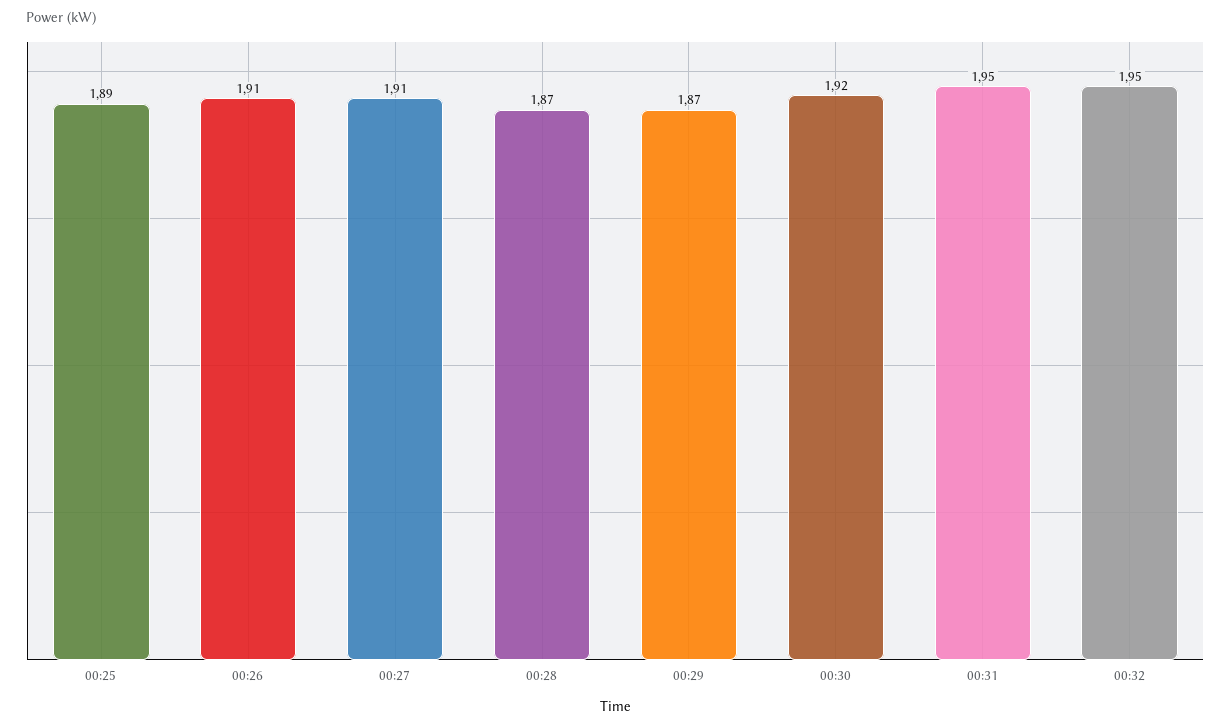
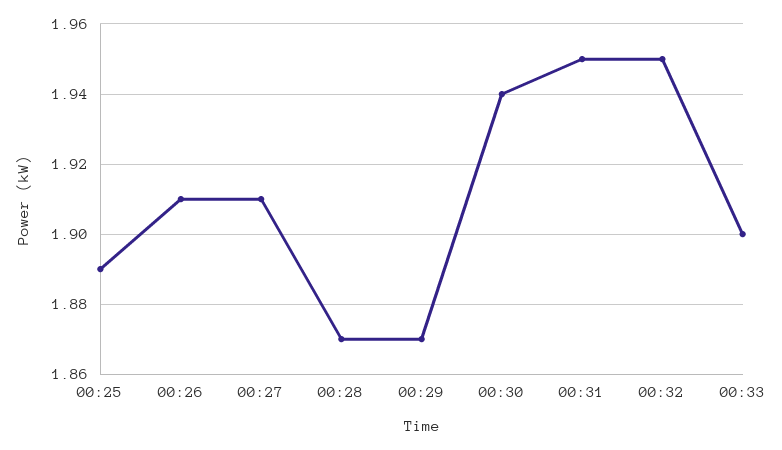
00:30: 1.92 -> 1.94
00:33: none -> 1.9

